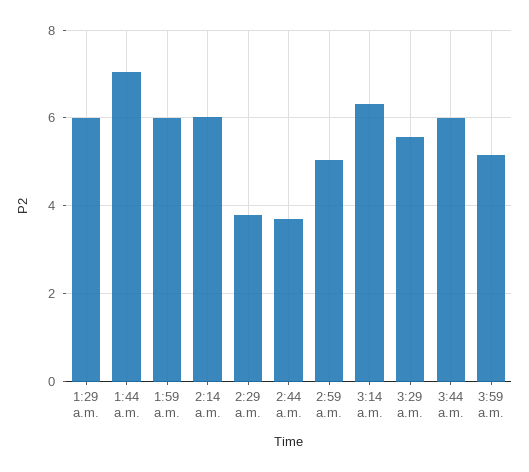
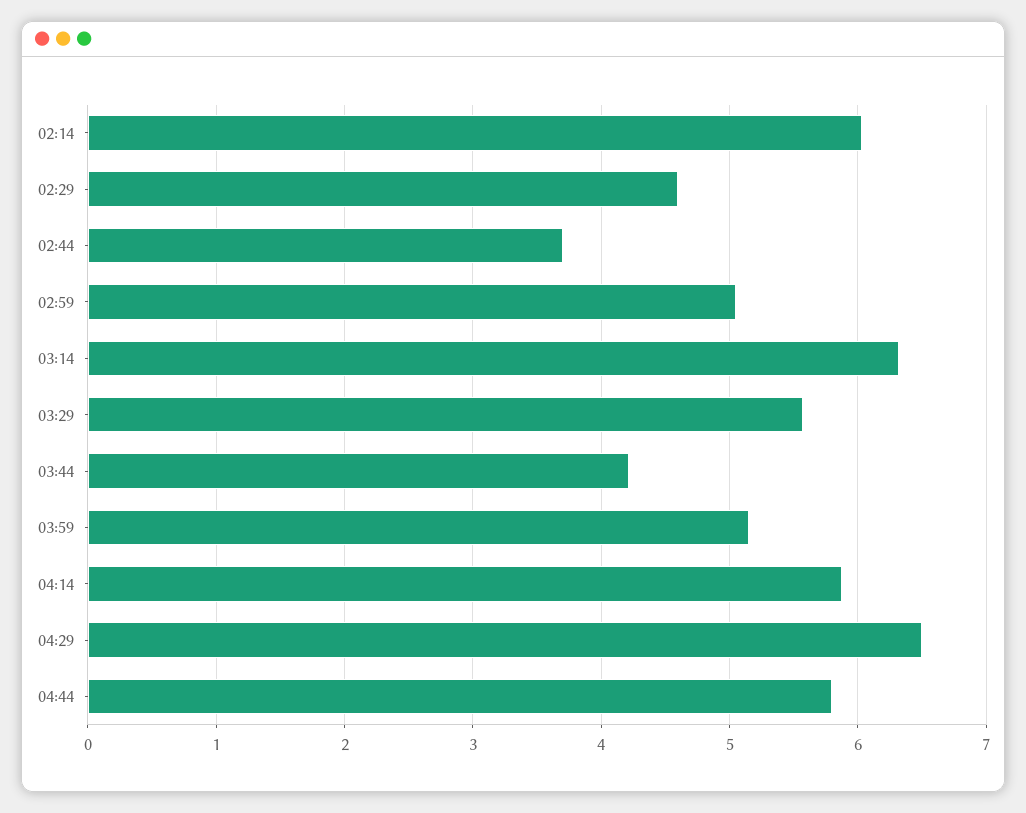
1:29 a.m.: 6 -> none
1:44 a.m.: 7 -> none
1:59 a.m.: 6 -> none
2:29 a.m.: 3.8 -> 4.6
3:44 a.m.: 6 -> 4.2
04:14: none -> 5.9
04:29: none -> 6.5
04:44: none -> 5.8

